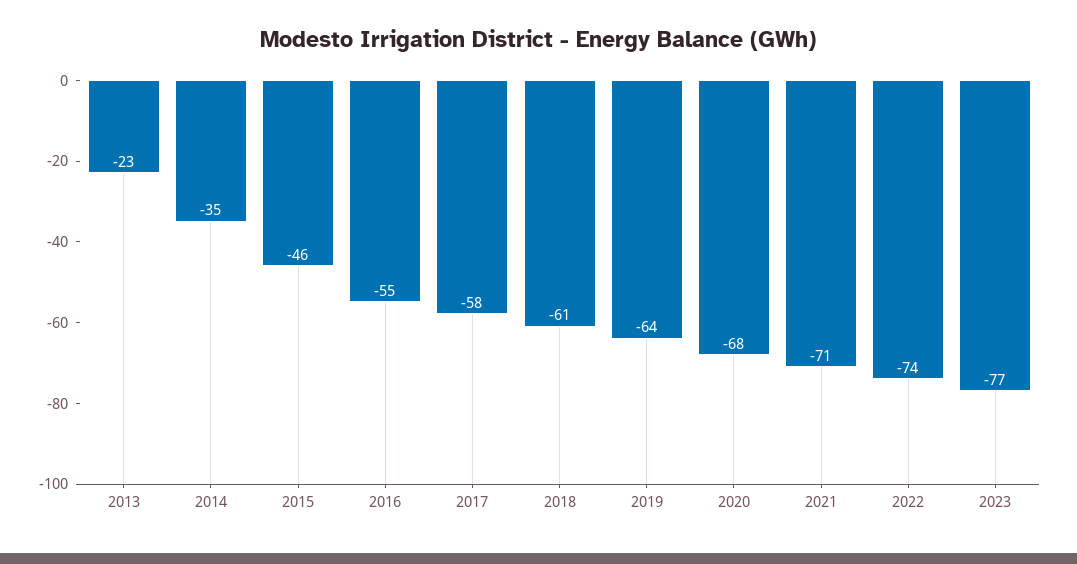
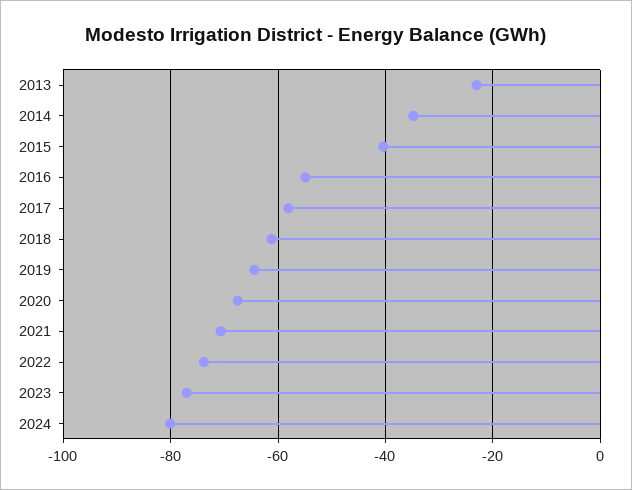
2015: -46 -> -40
2024: none -> -80

